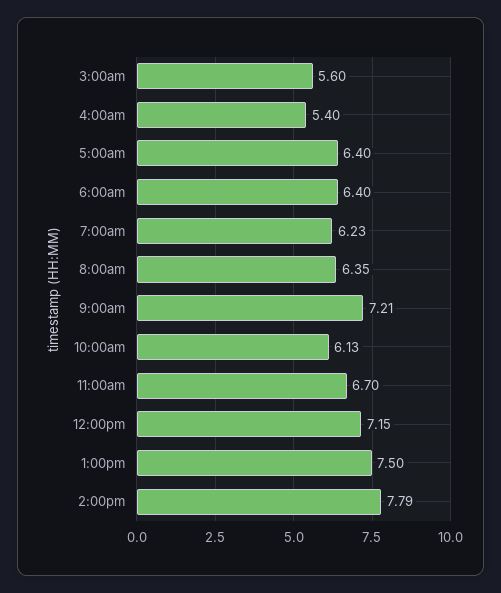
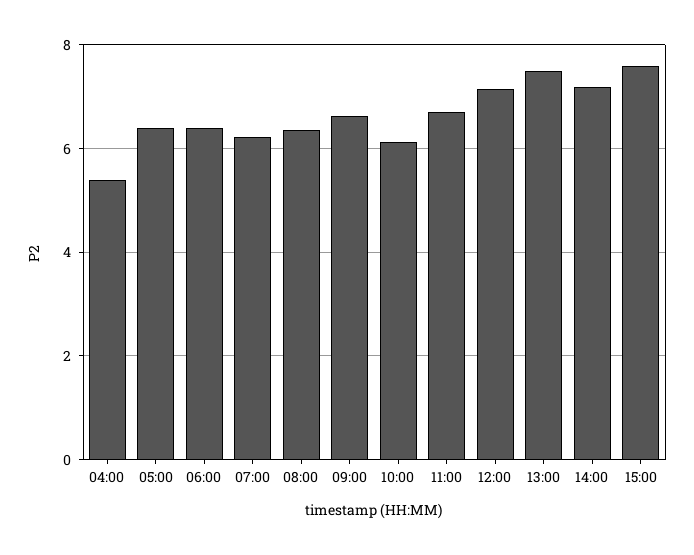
3:00am: 5.6 -> none
9:00am: 7.21 -> 6.6
2:00pm: 7.79 -> 7.2
15:00: none -> 7.6

